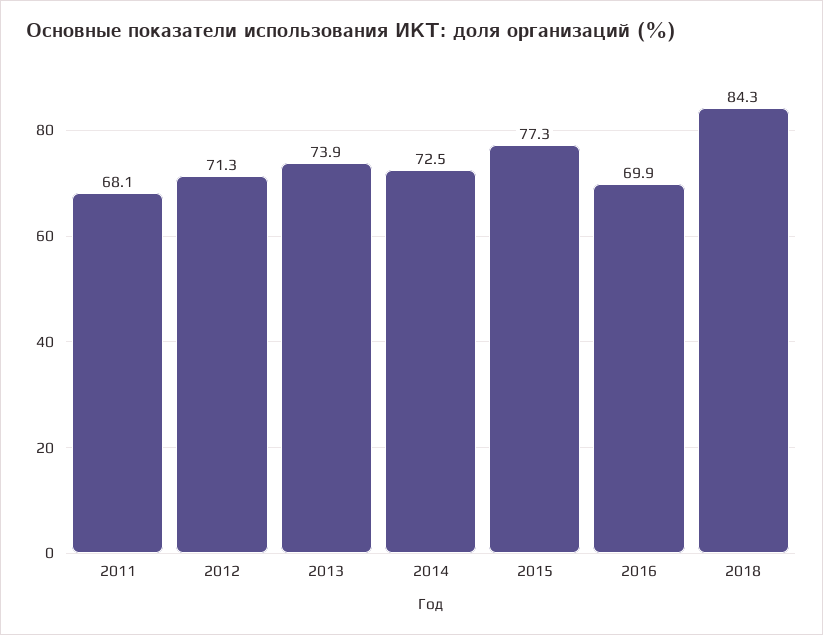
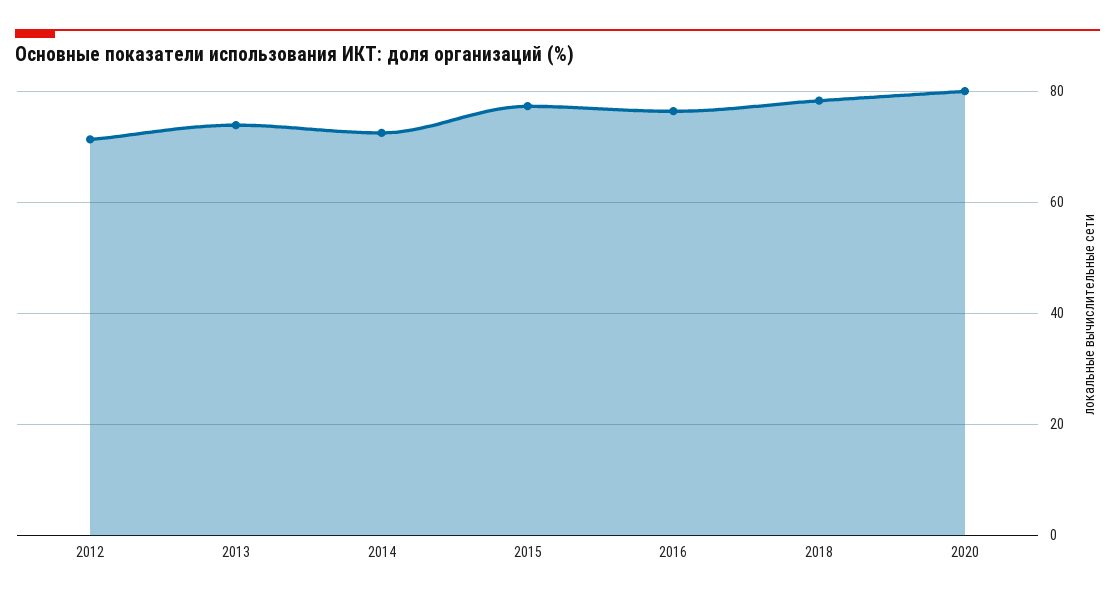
2011: 68.1 -> none
2016: 69.9 -> 76
2018: 84.3 -> 78
2020: none -> 80

